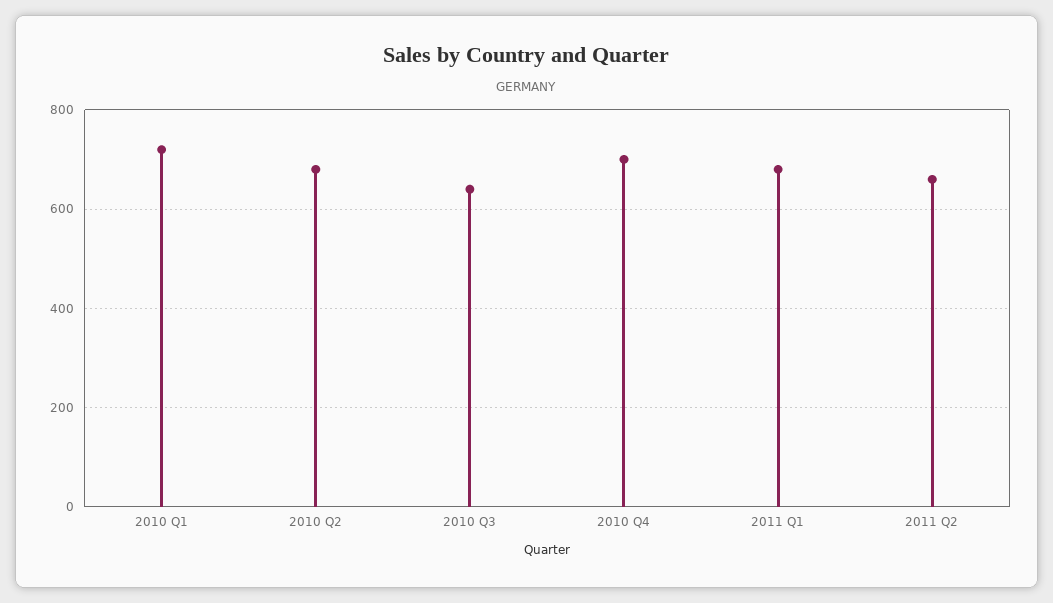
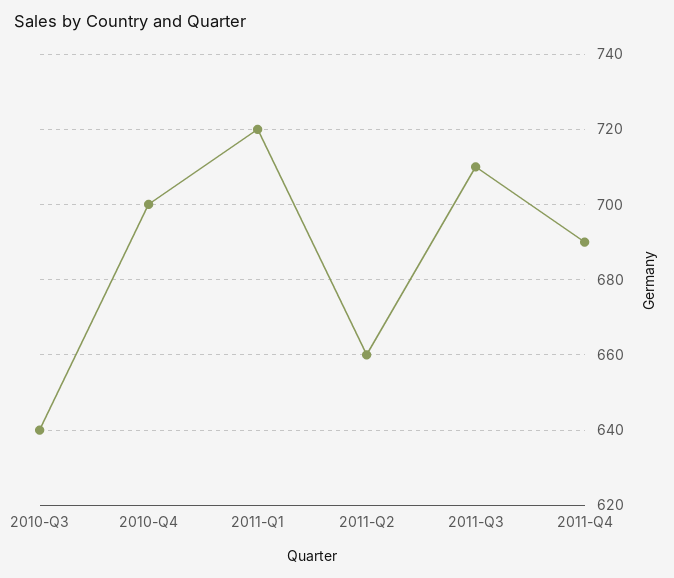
2010 Q1: 720 -> none
2010 Q2: 680 -> none
2011 Q1: 680 -> 720
2011-Q3: none -> 710
2011-Q4: none -> 690

